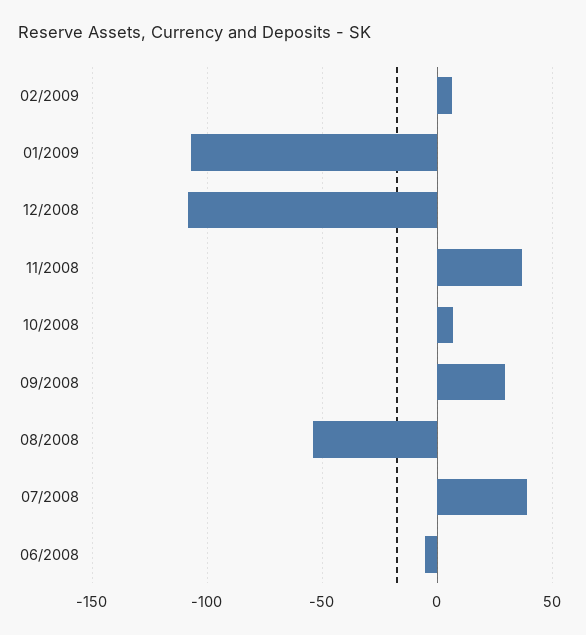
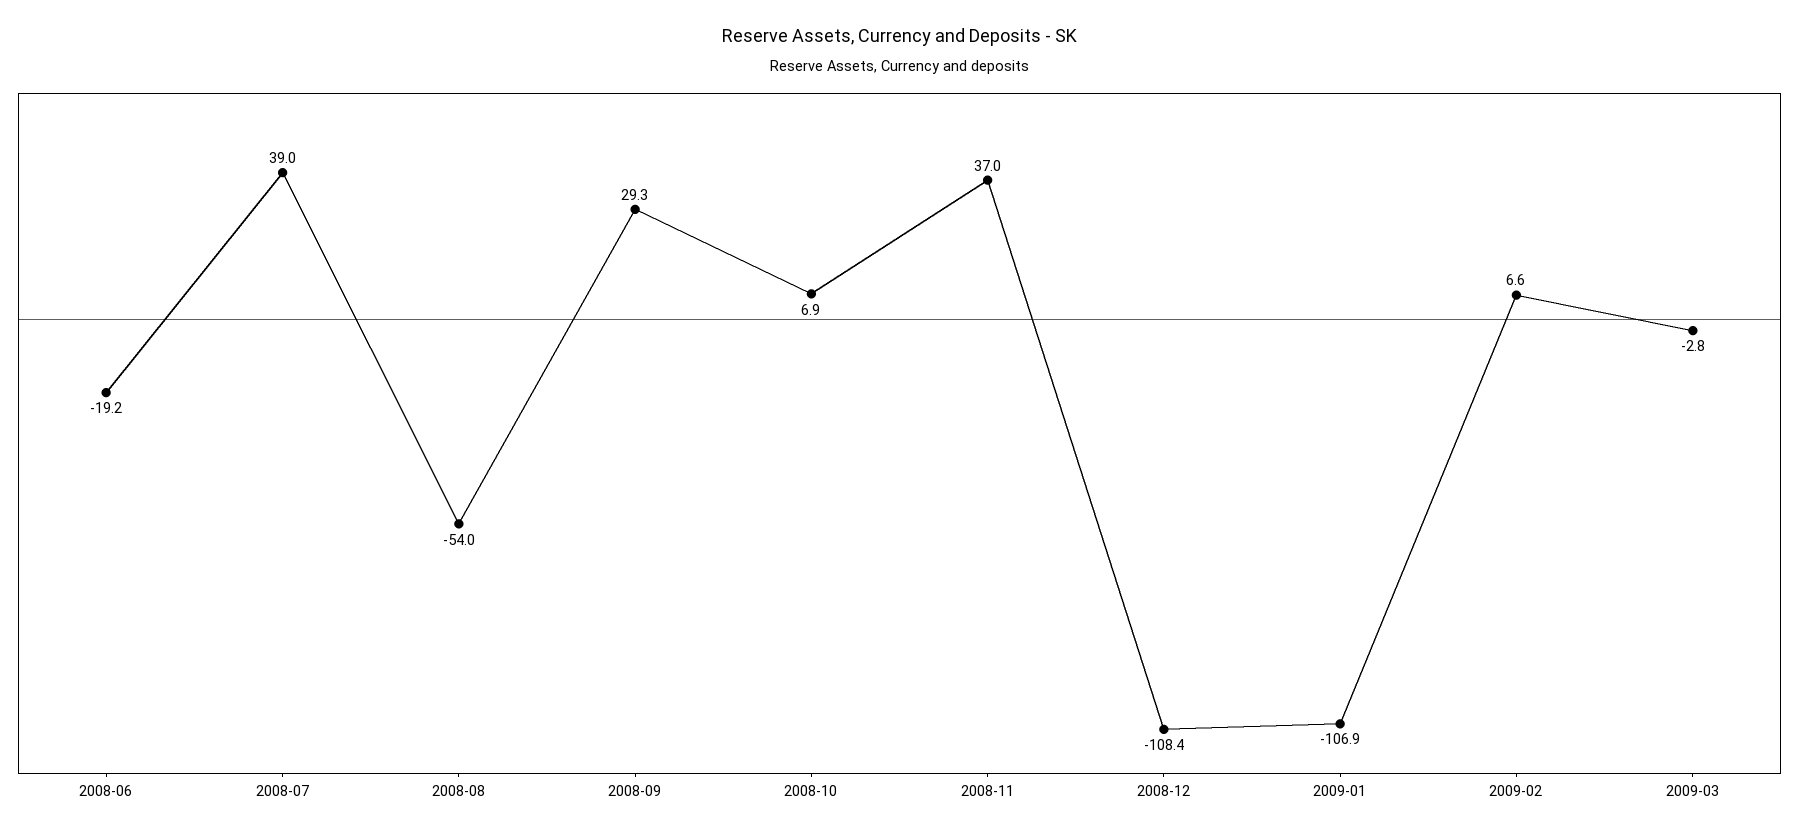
06/2008: -5 -> -19.2
2009-03: none -> -2.8

